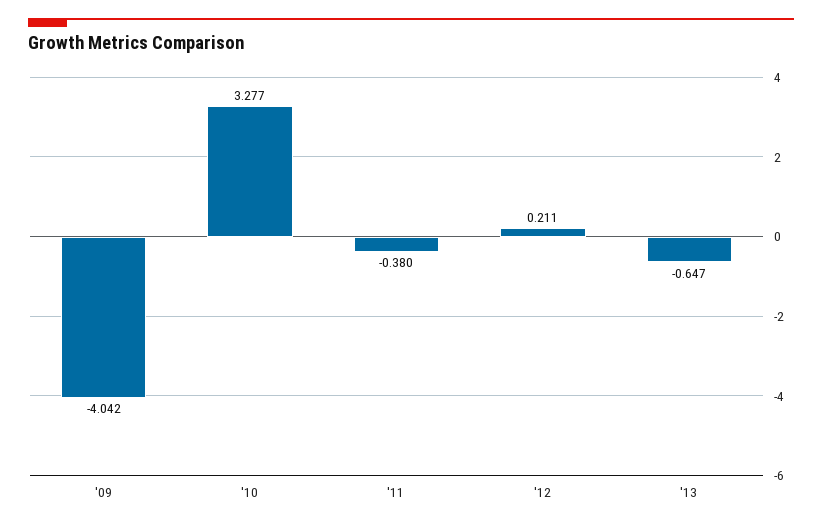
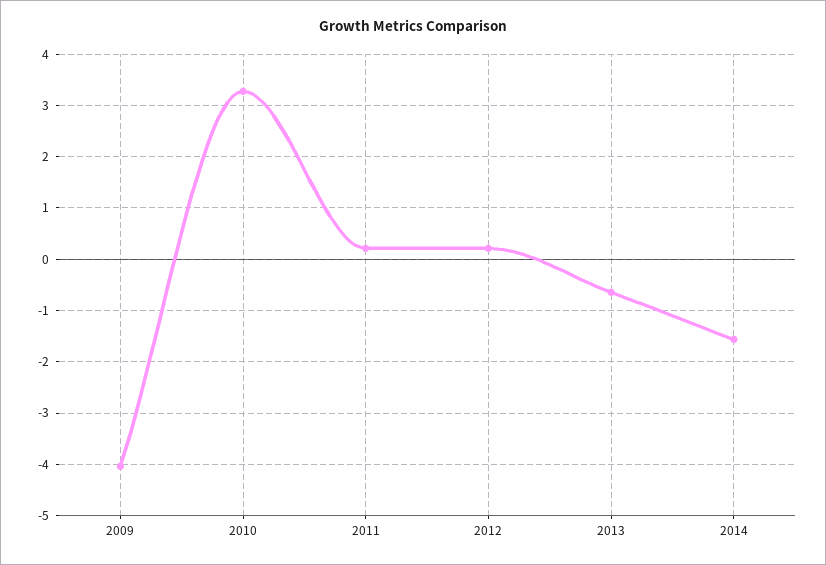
'11: -0.38 -> 0.2
2014: none -> -1.6

